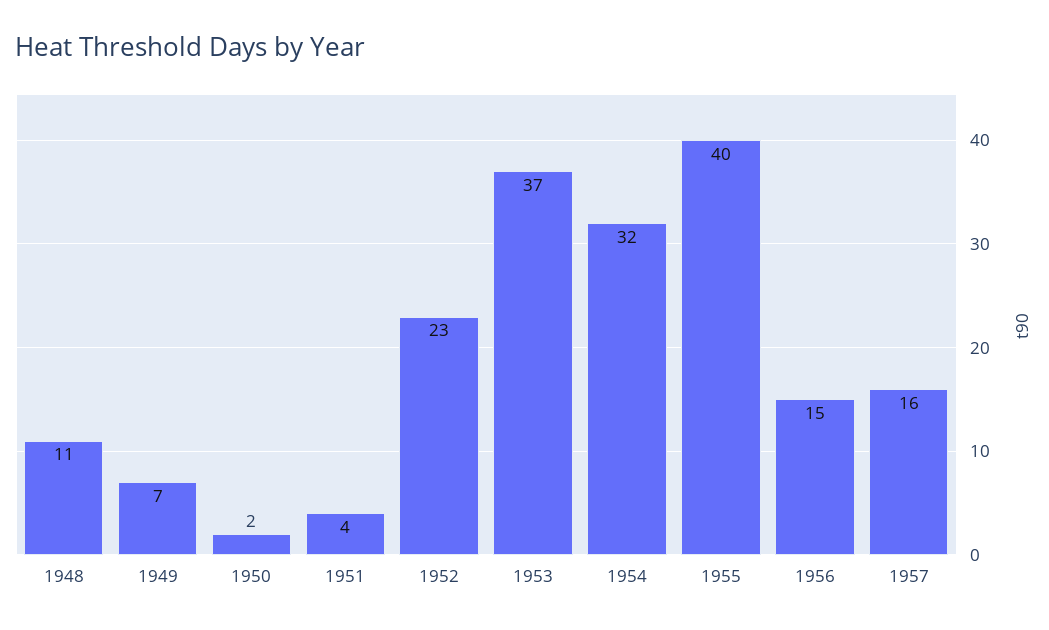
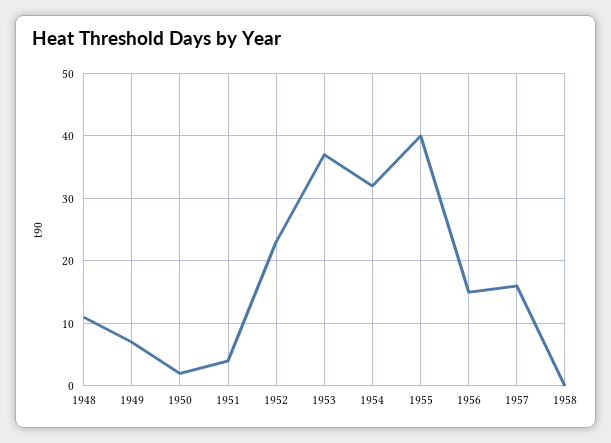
1958: none -> 0

